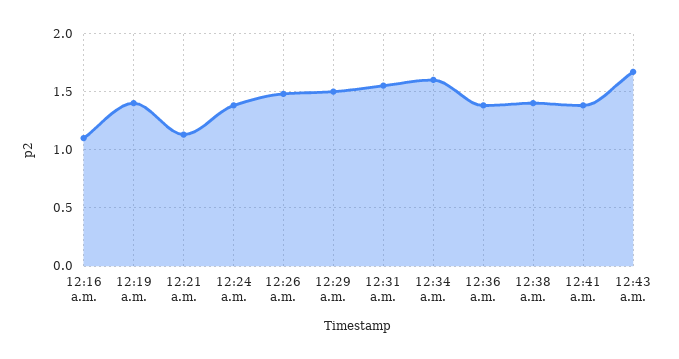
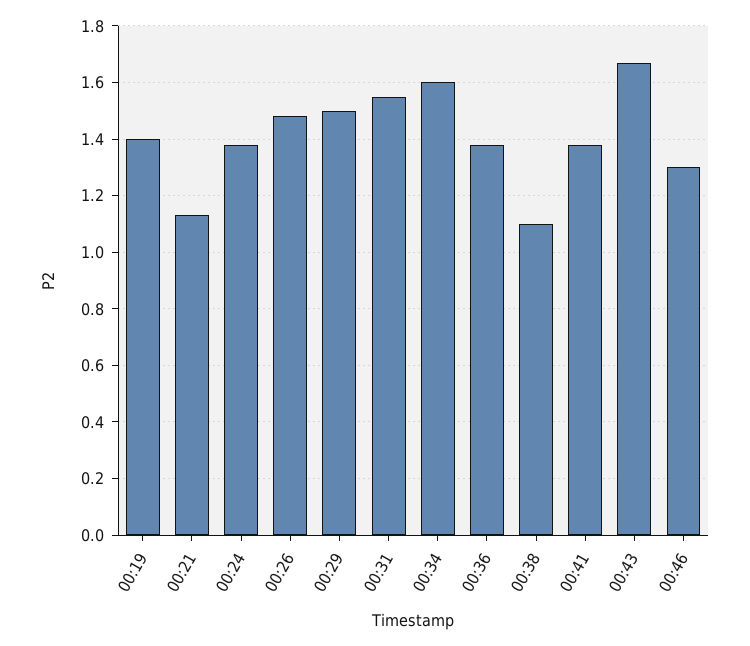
12:16 a.m.: 1.1 -> none
12:38 a.m.: 1.4 -> 1.1
00:46: none -> 1.3

